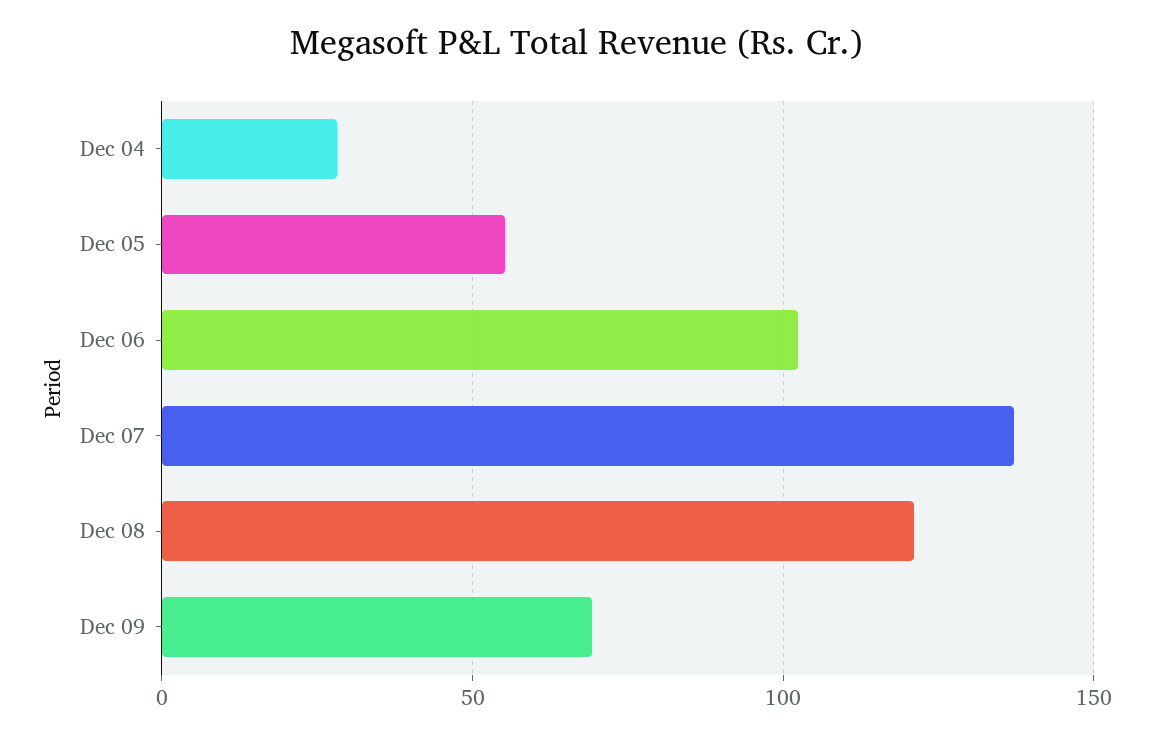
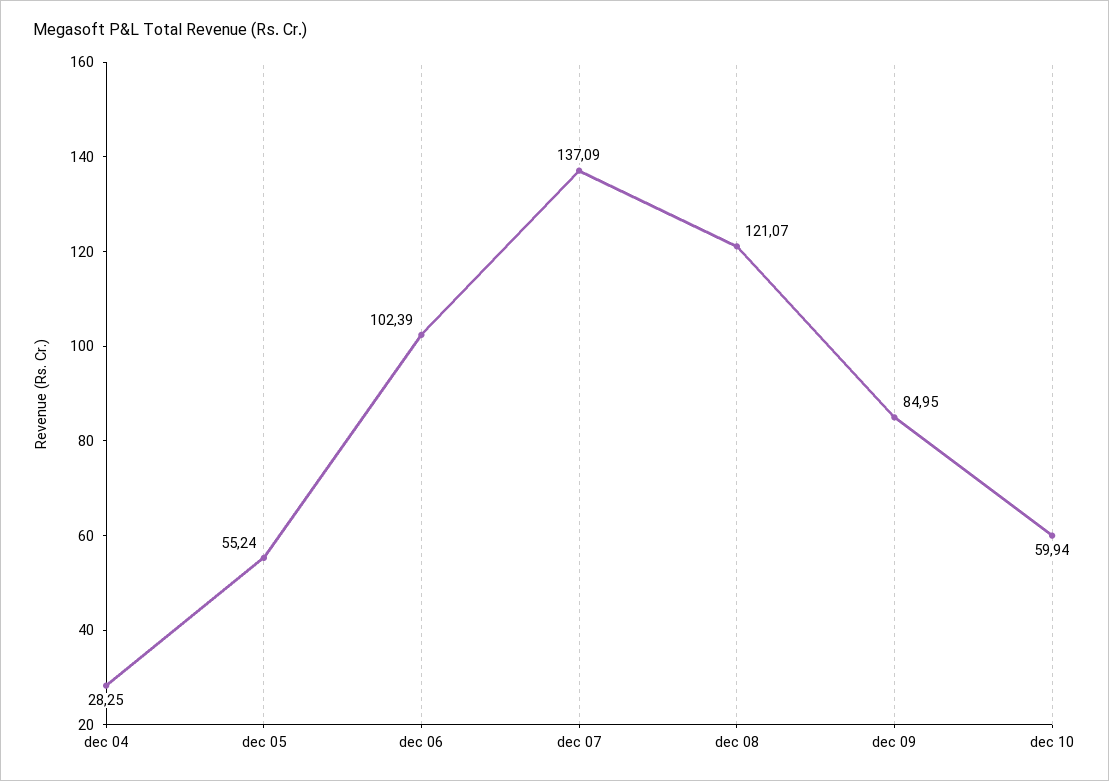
Dec 09: 70 -> 84.95
dec 10: none -> 59.94

